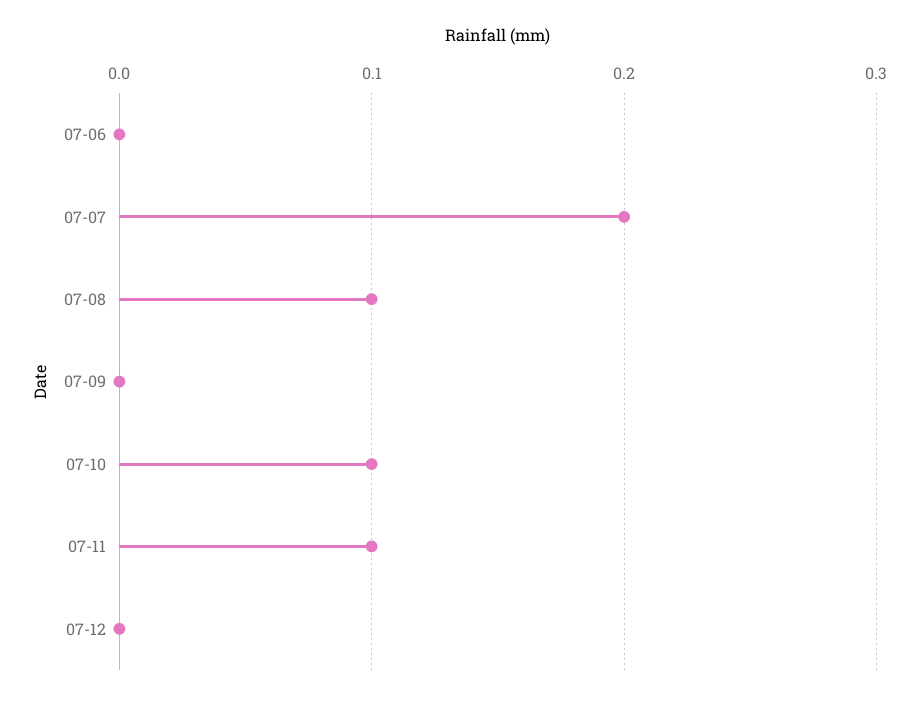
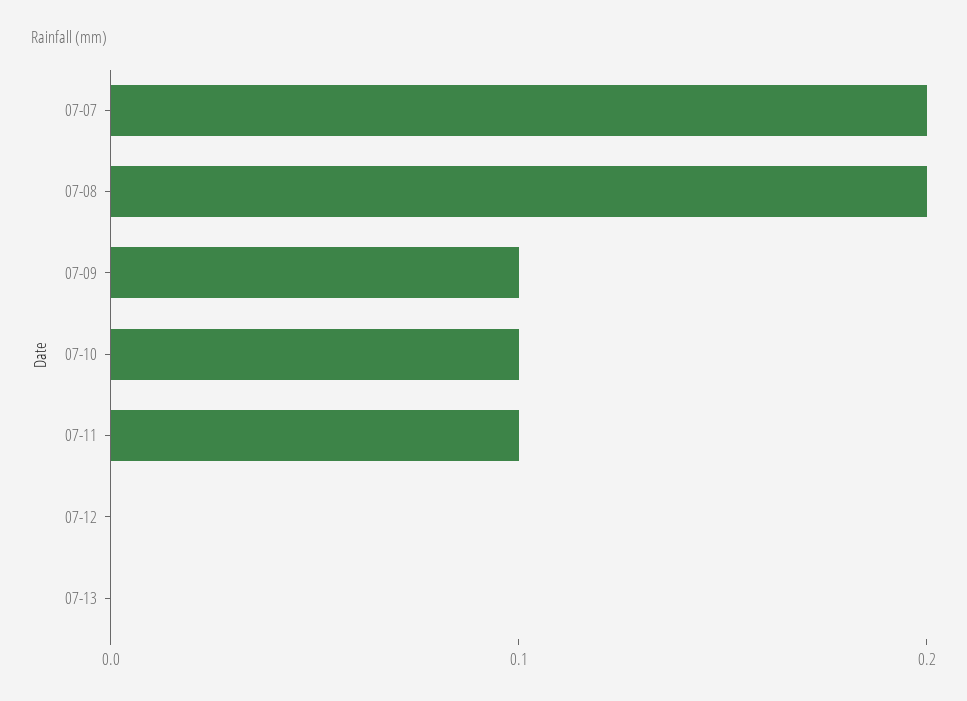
07-06: 0 -> none
07-08: 0.1 -> 0.2
07-09: 0 -> 0.1
07-13: none -> 0

